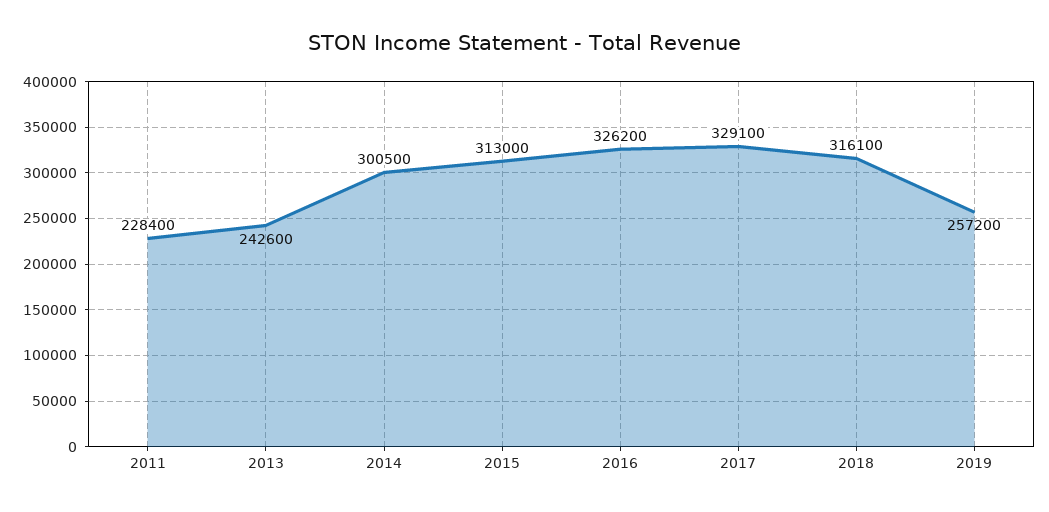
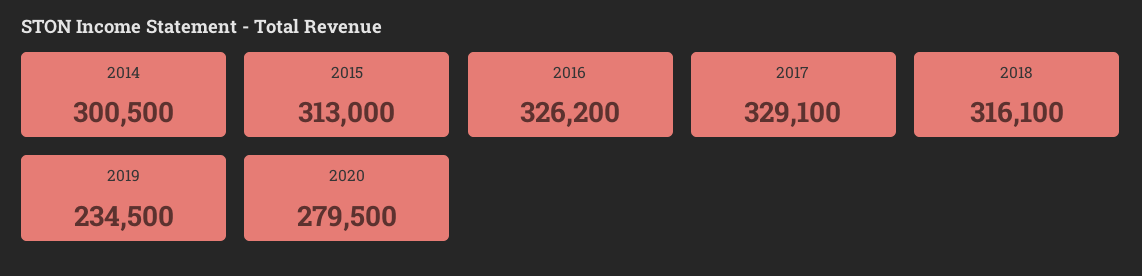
2011: 228400 -> none
2013: 242600 -> none
2019: 257200 -> 234500
2020: none -> 279500

